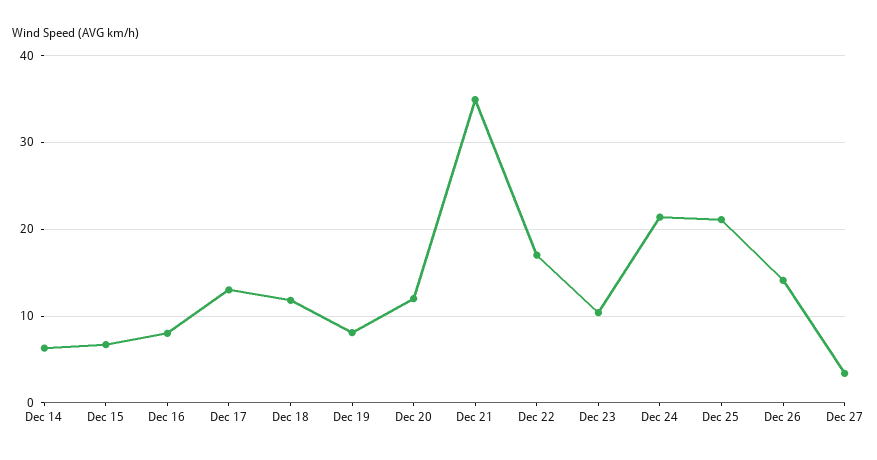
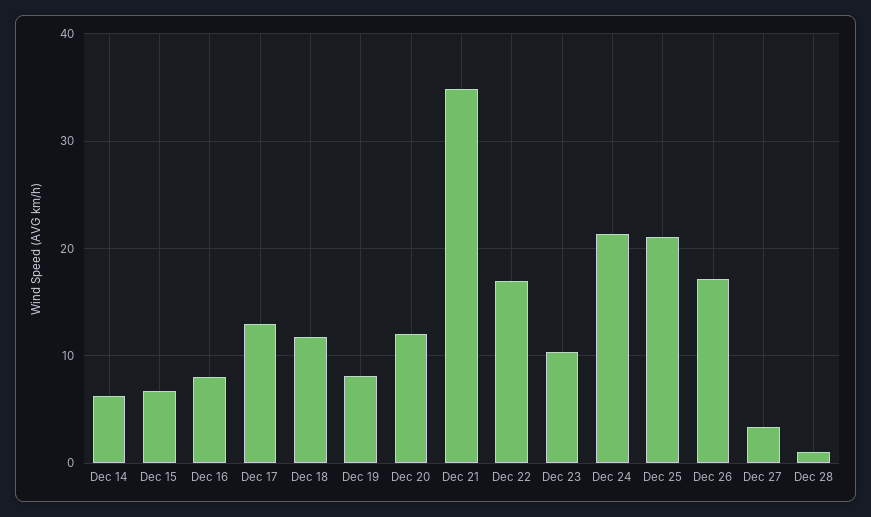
Dec 26: 14 -> 17
Dec 28: none -> 1

